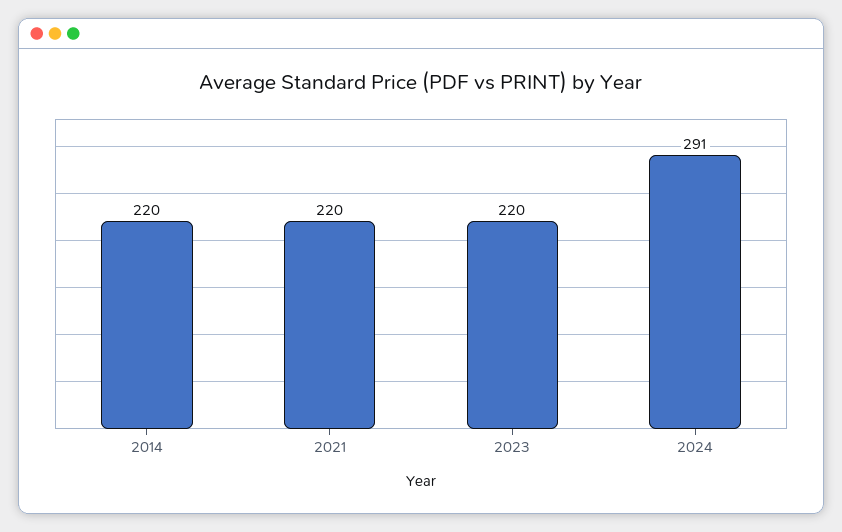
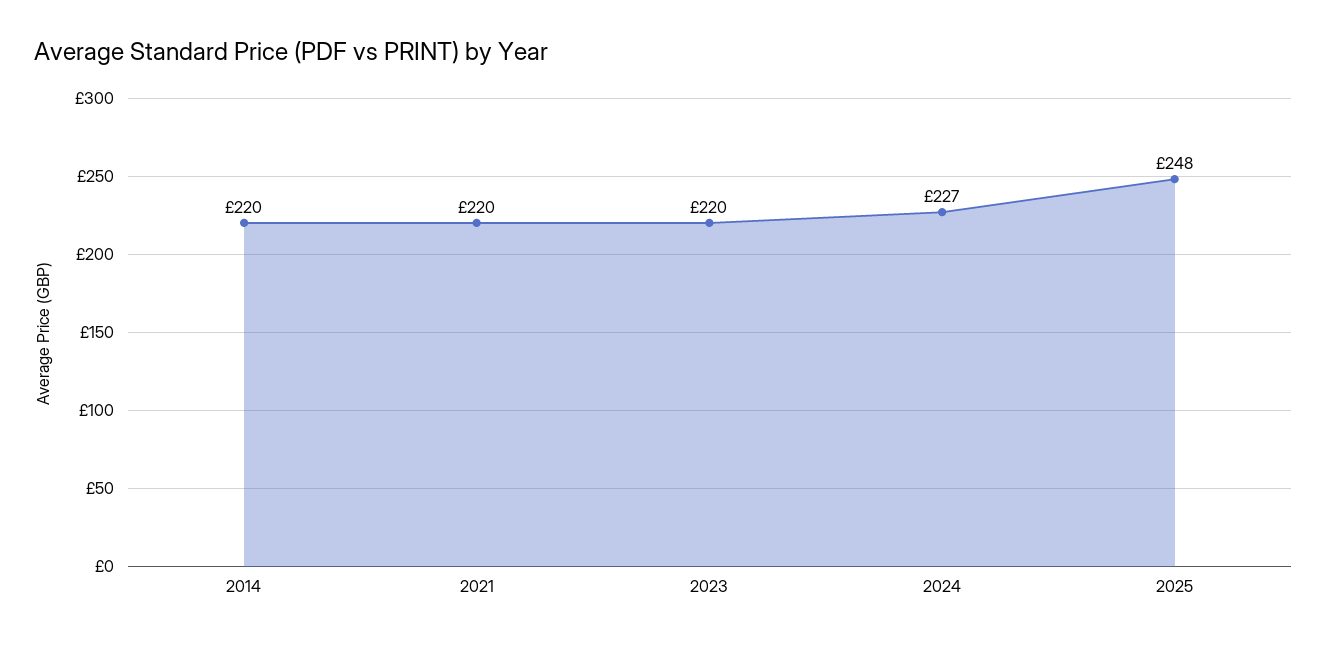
2024: 291 -> 227
2025: none -> 248

